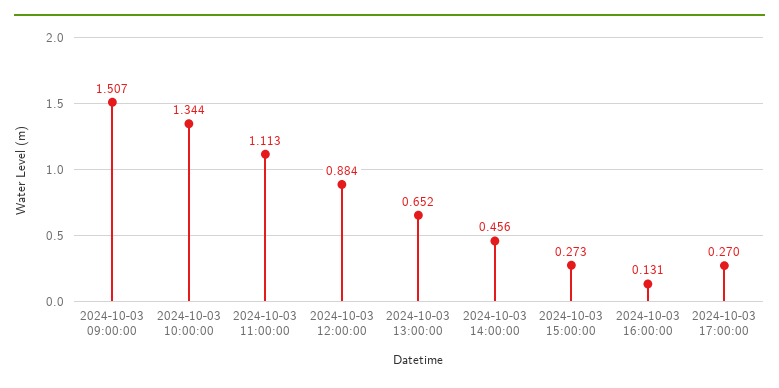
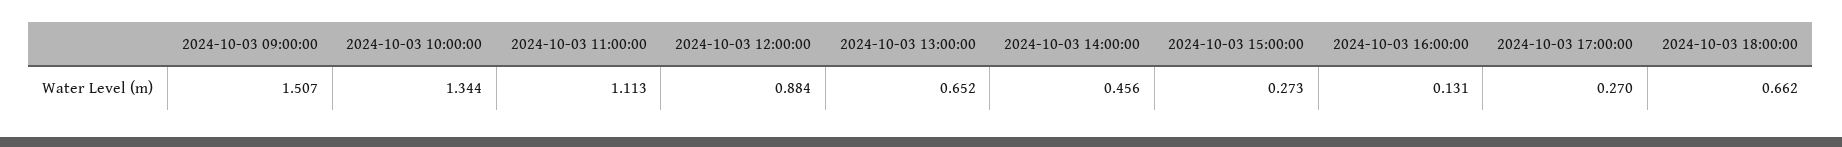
2024-10-03 18:00:00: none -> 0.662

